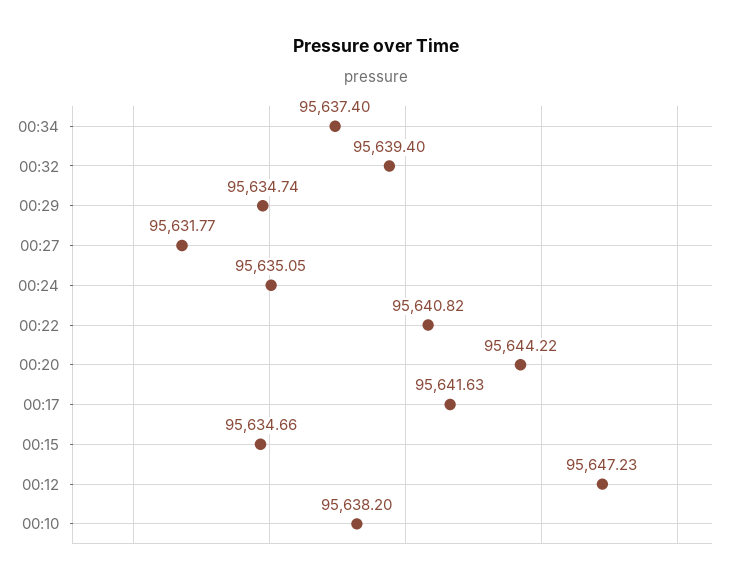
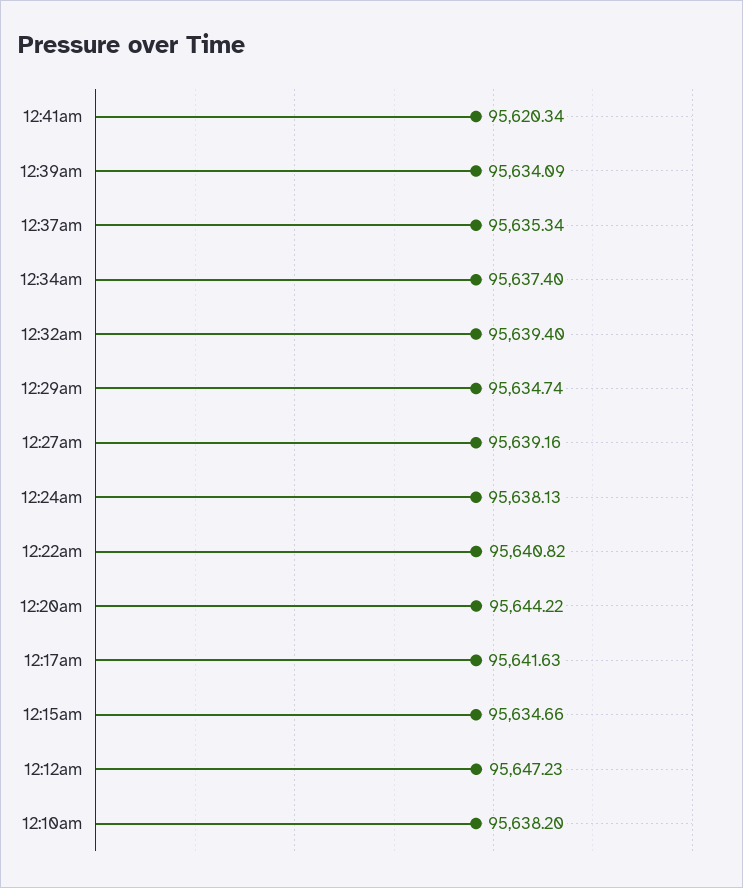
00:27: 95631.77 -> 95639.16
00:24: 95635.05 -> 95638.13
12:41am: none -> 95620.34
12:39am: none -> 95634.09
12:37am: none -> 95635.34

